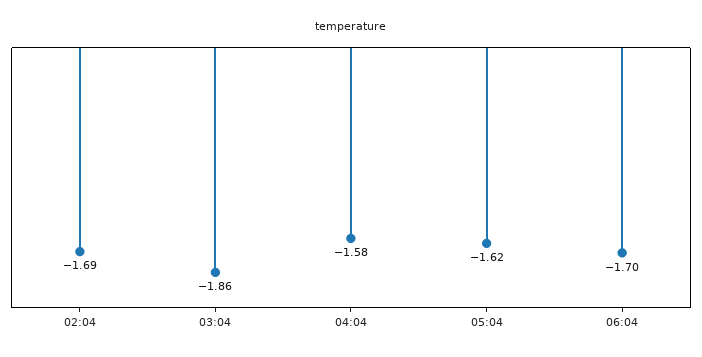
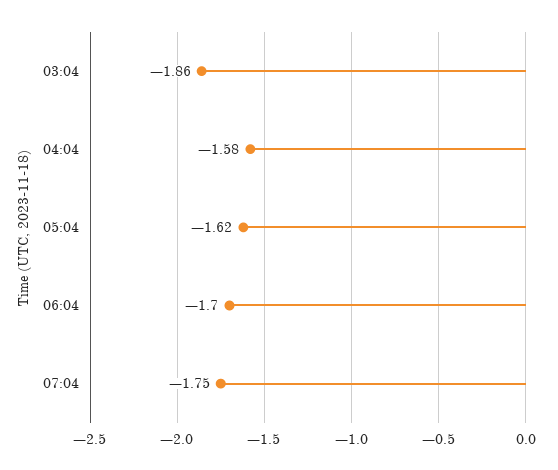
02:04: -1.69 -> none
07:04: none -> -1.75

